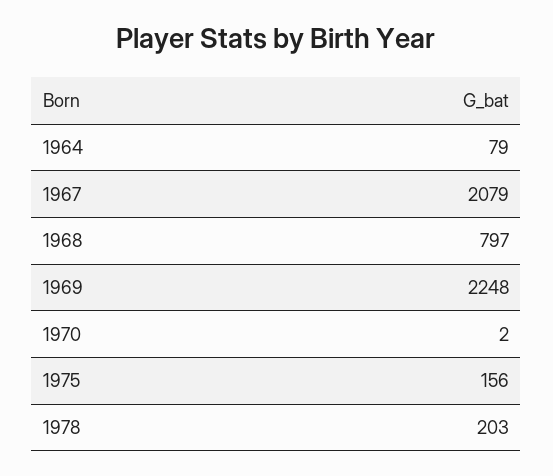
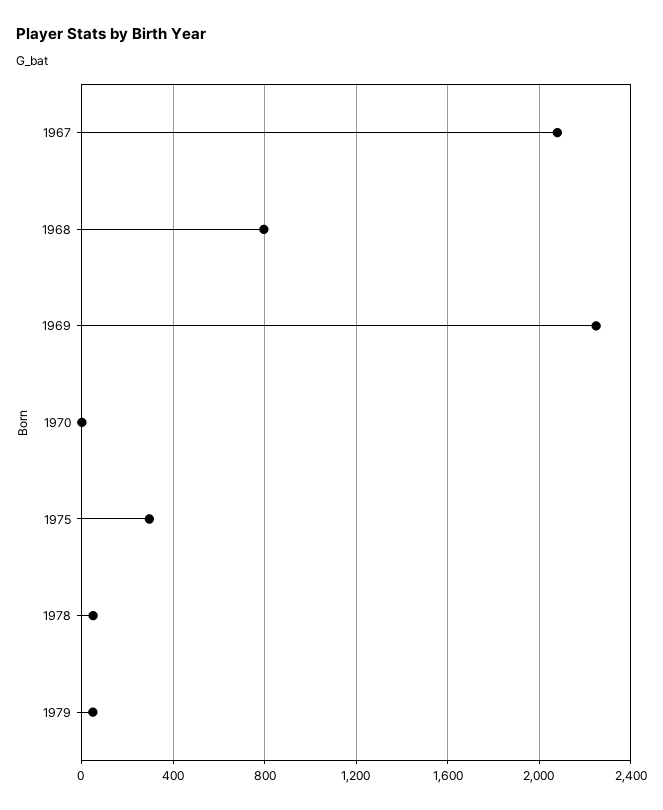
1964: 79 -> none
1975: 156 -> 300
1978: 203 -> 50
1979: none -> 50

